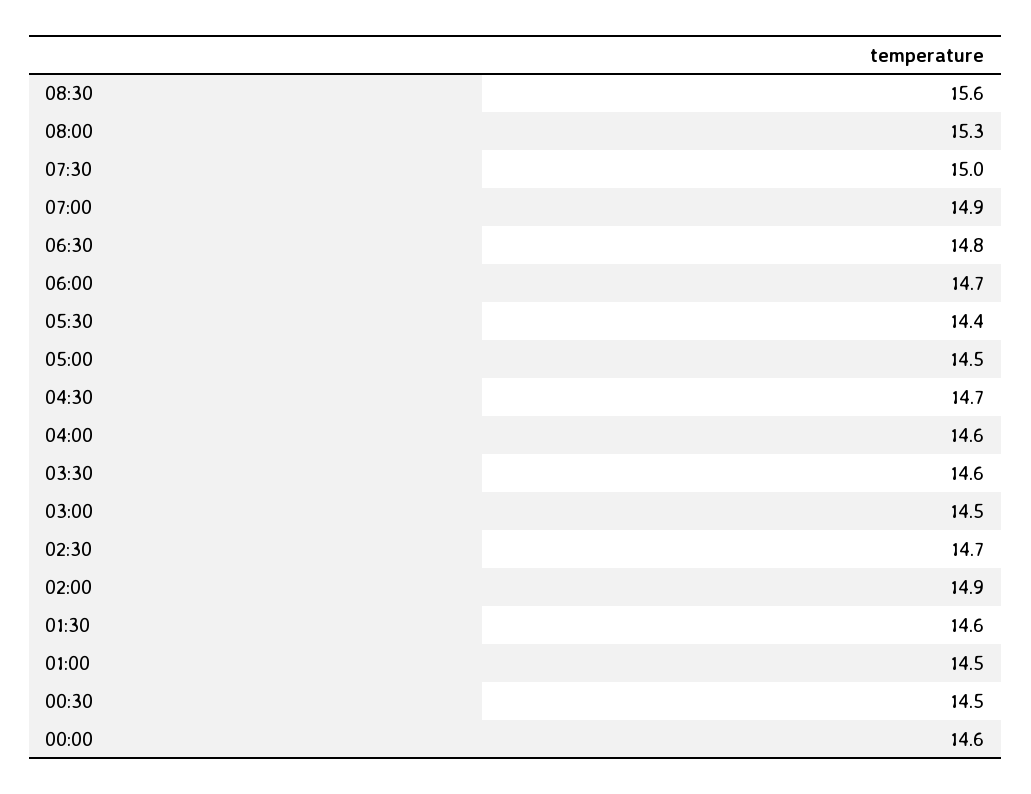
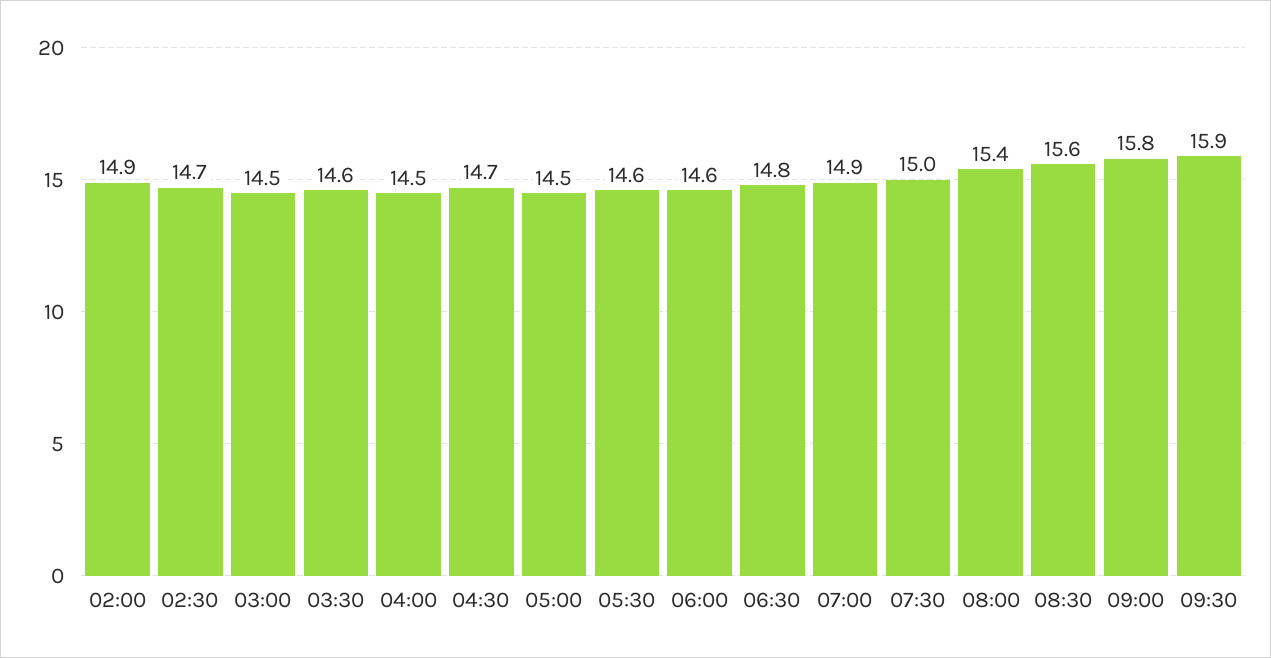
08:00: 15.3 -> 15.4
06:00: 14.7 -> 14.6
05:30: 14.4 -> 14.6
04:00: 14.6 -> 14.5
01:30: 14.6 -> none
01:00: 14.5 -> none
00:30: 14.5 -> none
00:00: 14.6 -> none
09:00: none -> 15.8
09:30: none -> 15.9

